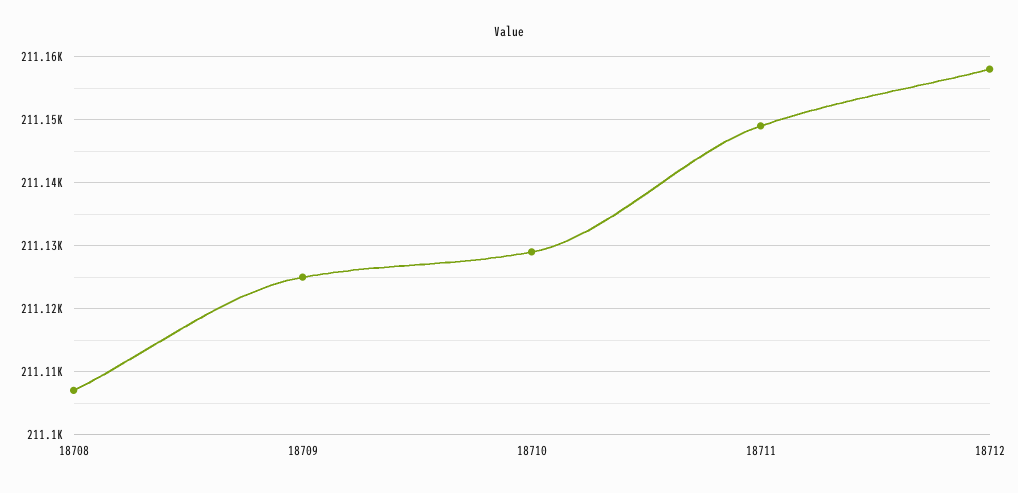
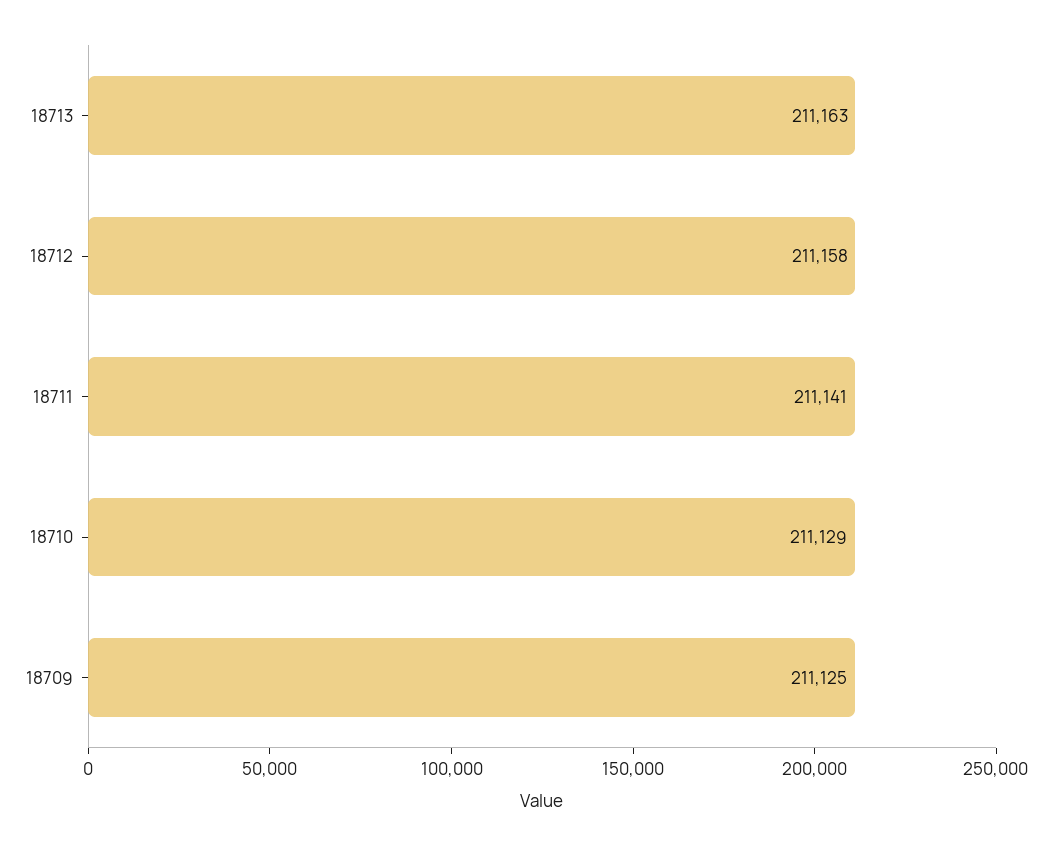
18708: 211107 -> none
18711: 211149 -> 211141
18713: none -> 211163

